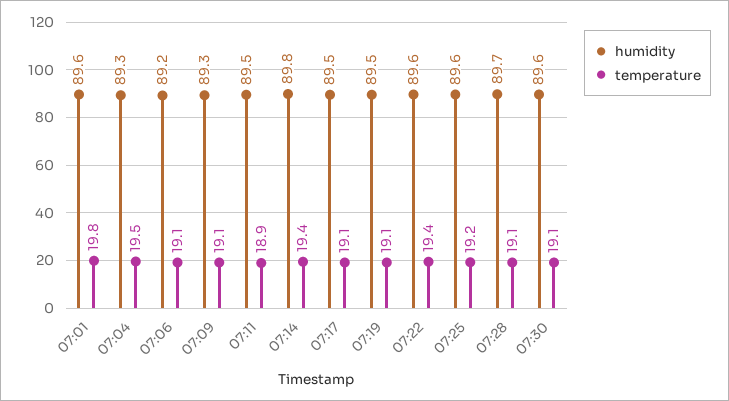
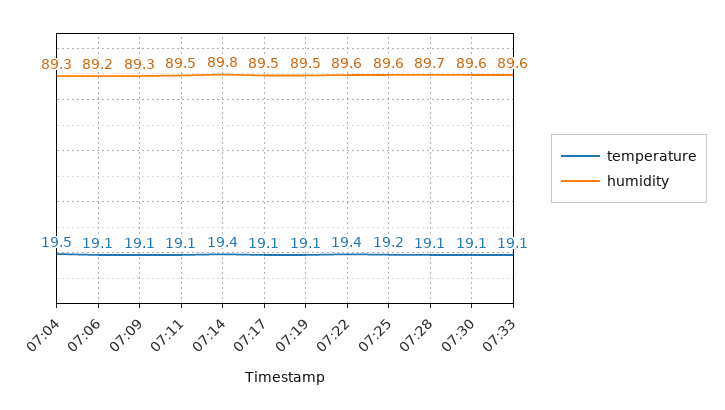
humidity, 07:01: 89.6 -> none
temperature, 07:01: 19.8 -> none
temperature, 07:11: 18.9 -> 19.1
temperature, 07:33: none -> 19.1
humidity, 07:33: none -> 89.6

